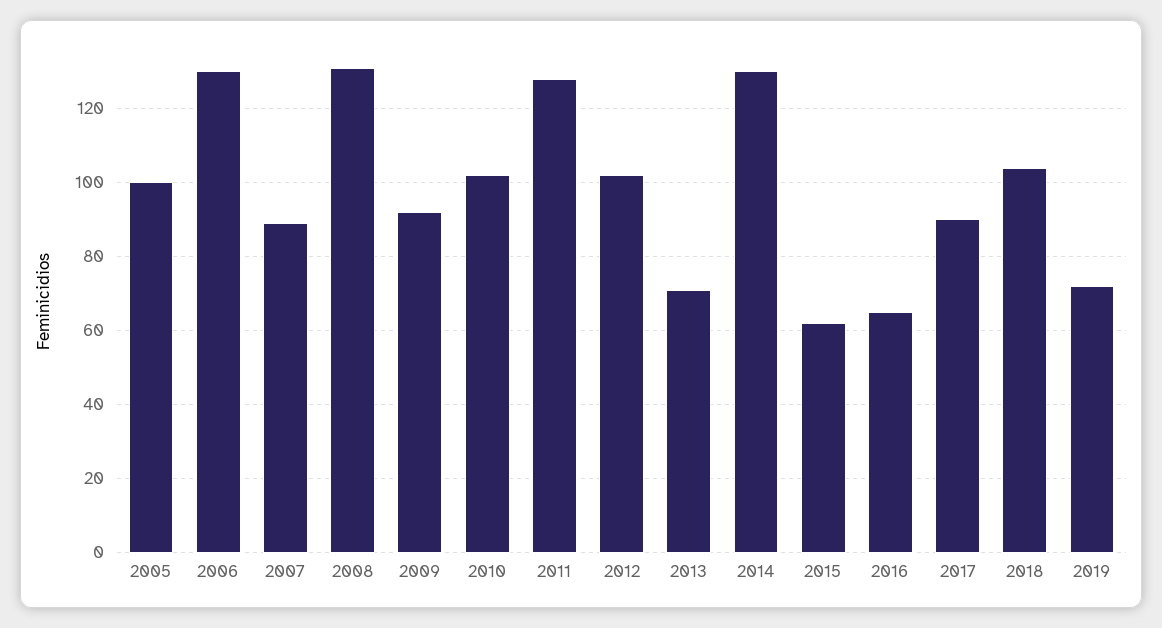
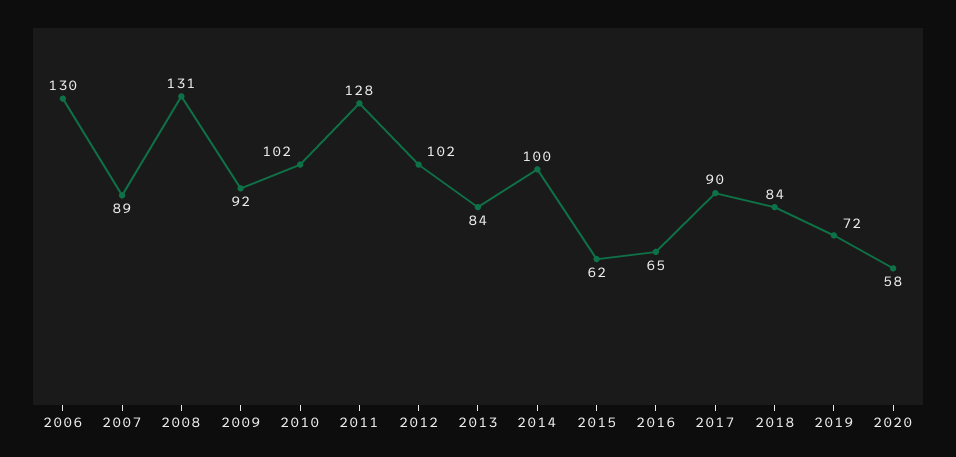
2005: 100 -> none
2013: 70 -> 84
2014: 130 -> 100
2018: 105 -> 84
2020: none -> 58

